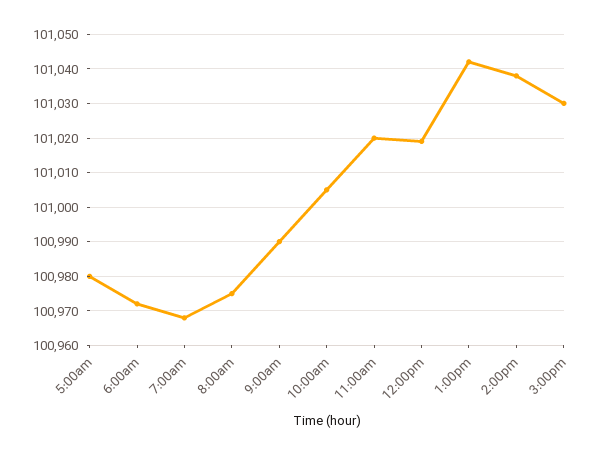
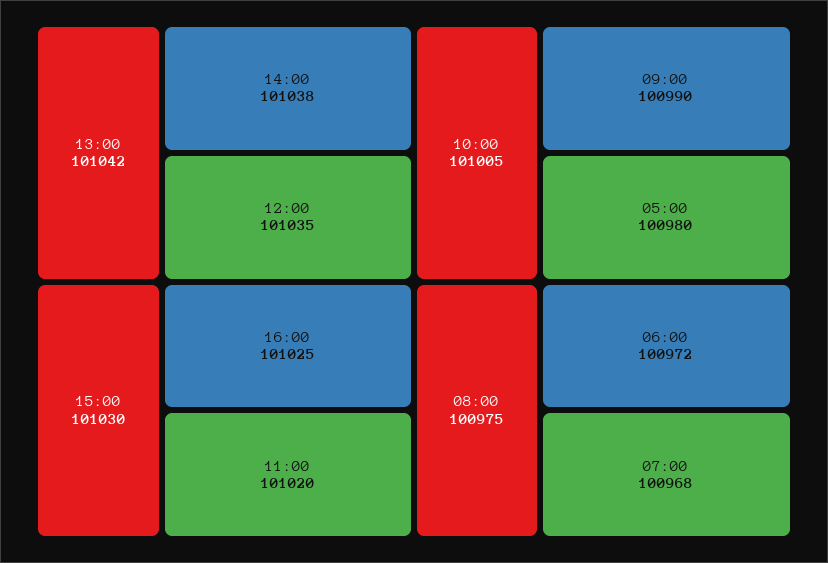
12:00pm: 101020 -> 101035
16:00: none -> 101025

